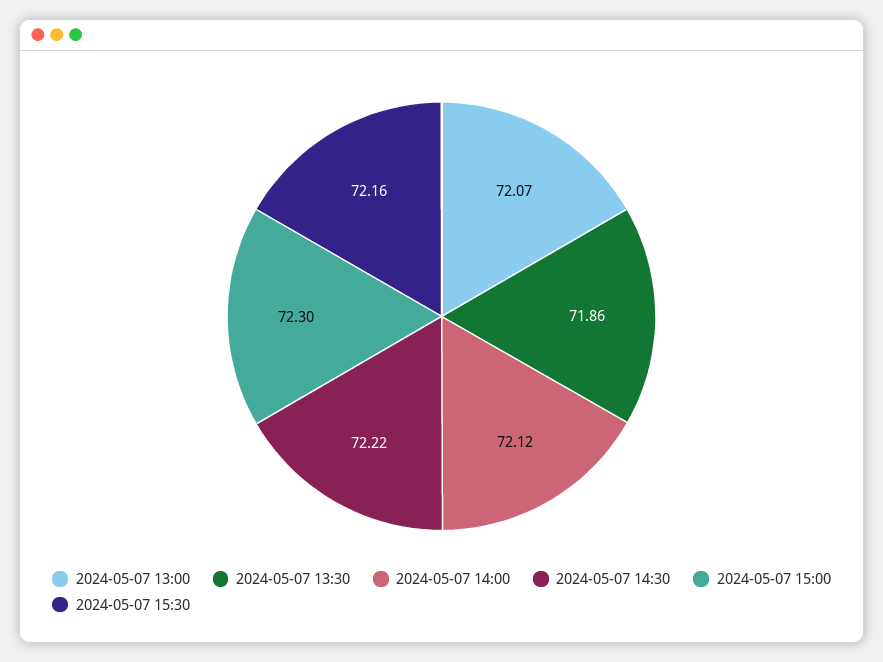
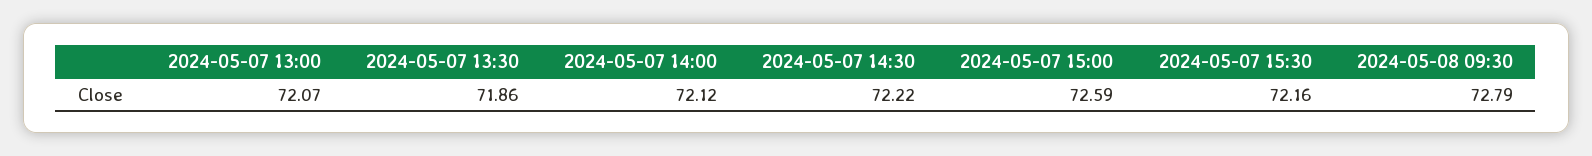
2024-05-07 15:00: 72.3 -> 72.59
2024-05-08 09:30: none -> 72.79

